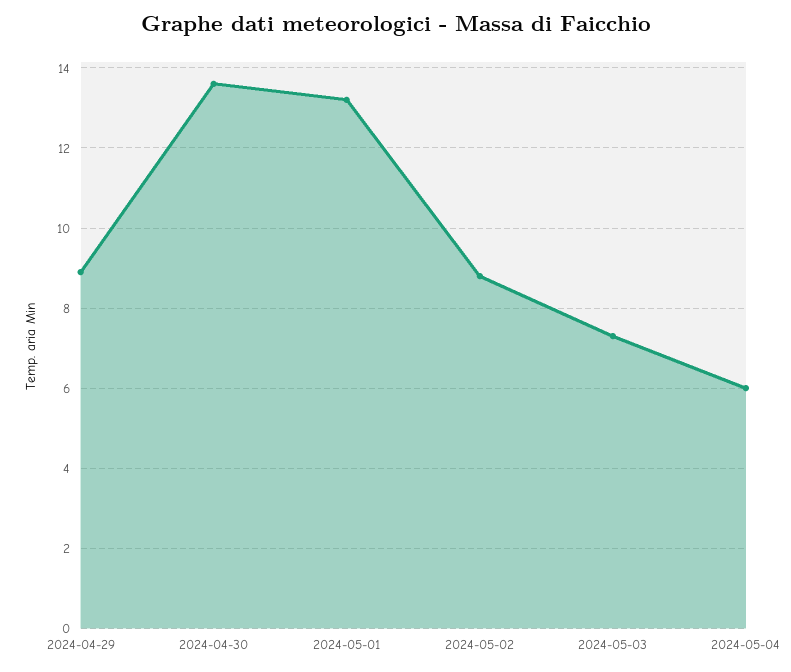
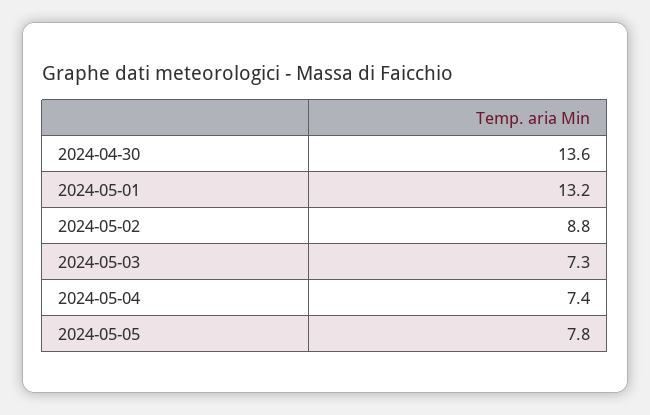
2024-04-29: 9 -> none
2024-05-04: 6 -> 7.4
2024-05-05: none -> 7.8

